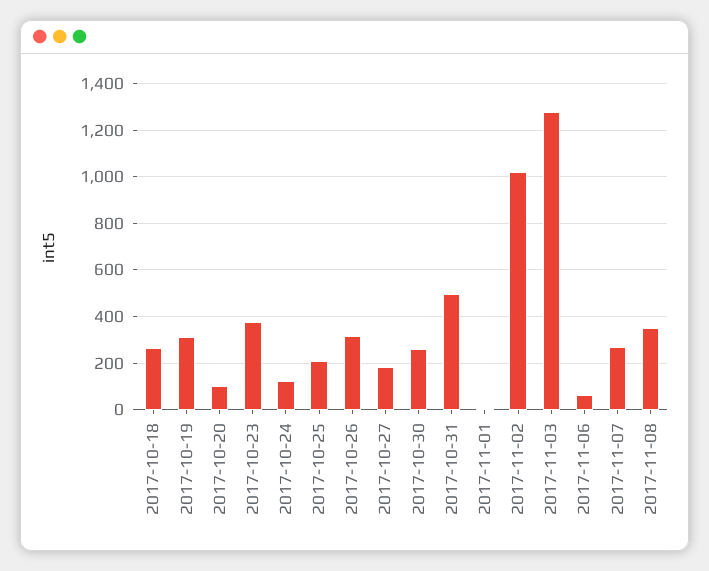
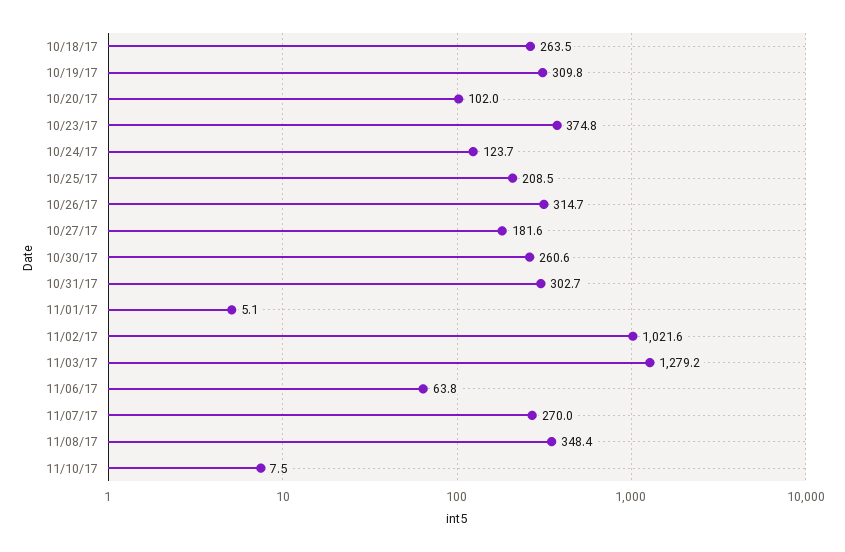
2017-10-31: 500 -> 302.7
11/10/17: none -> 7.5

